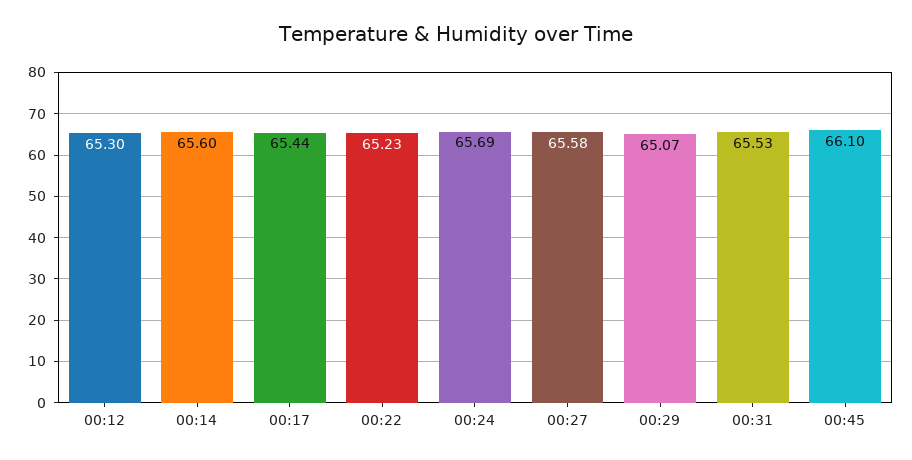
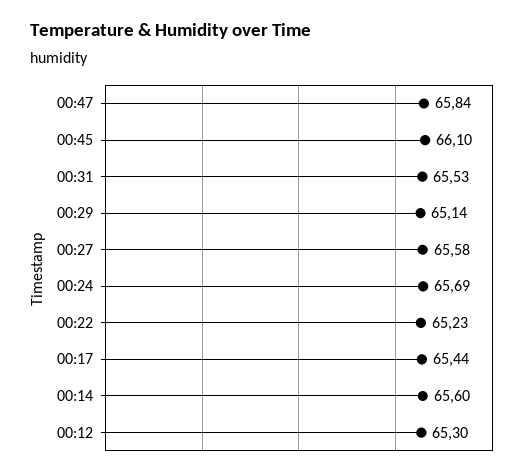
00:29: 65.07 -> 65.14
00:47: none -> 65.84

